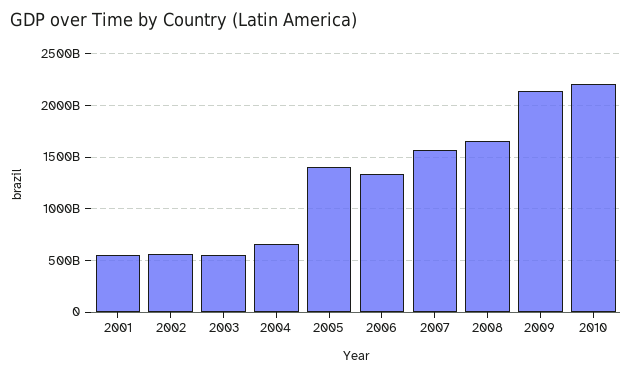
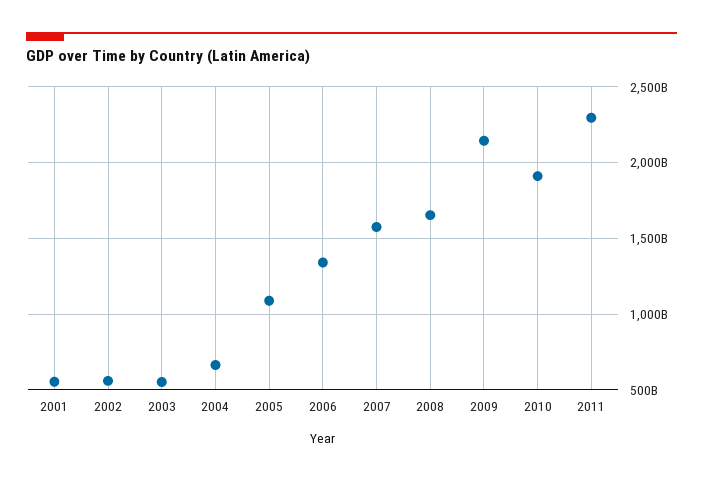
2005: 1400000000000 -> 1100000000000
2010: 2200000000000 -> 1900000000000
2011: none -> 2300000000000

